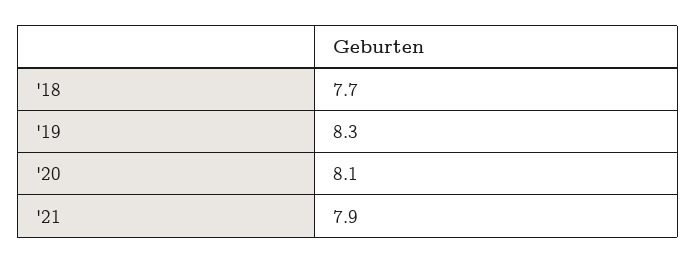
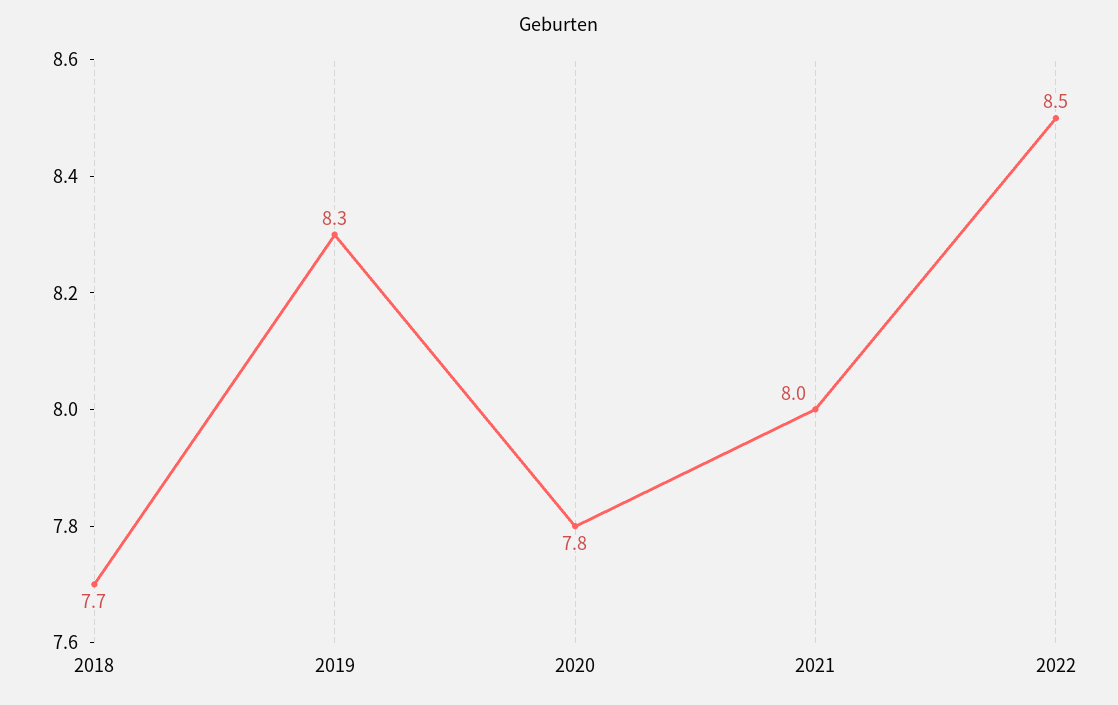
'20: 8.1 -> 7.8
'21: 7.9 -> 8
2022: none -> 8.5

